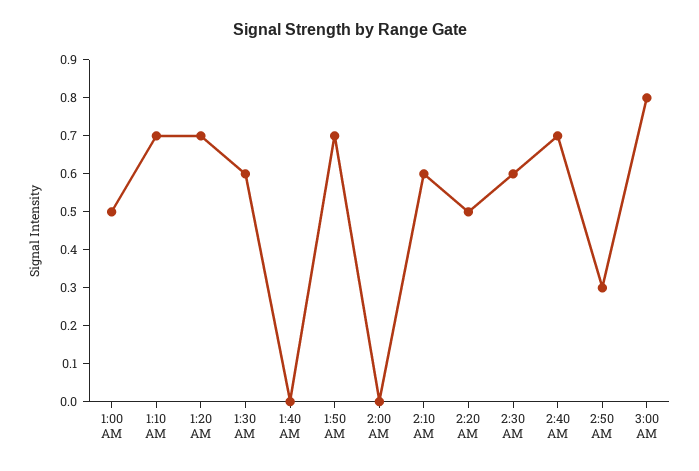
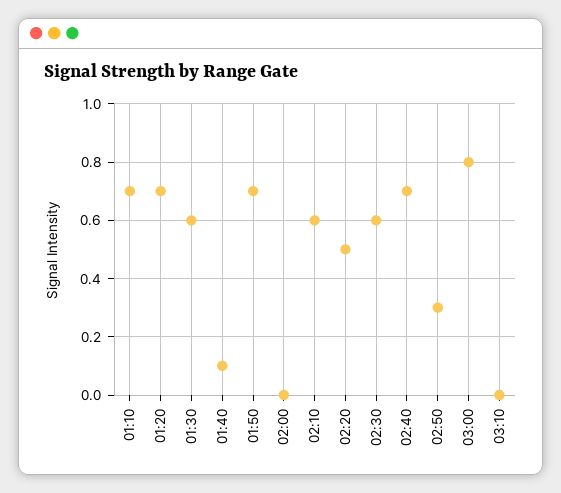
1:00 AM: 0.5 -> none
1:40 AM: 0 -> 0.1
03:10: none -> 0

